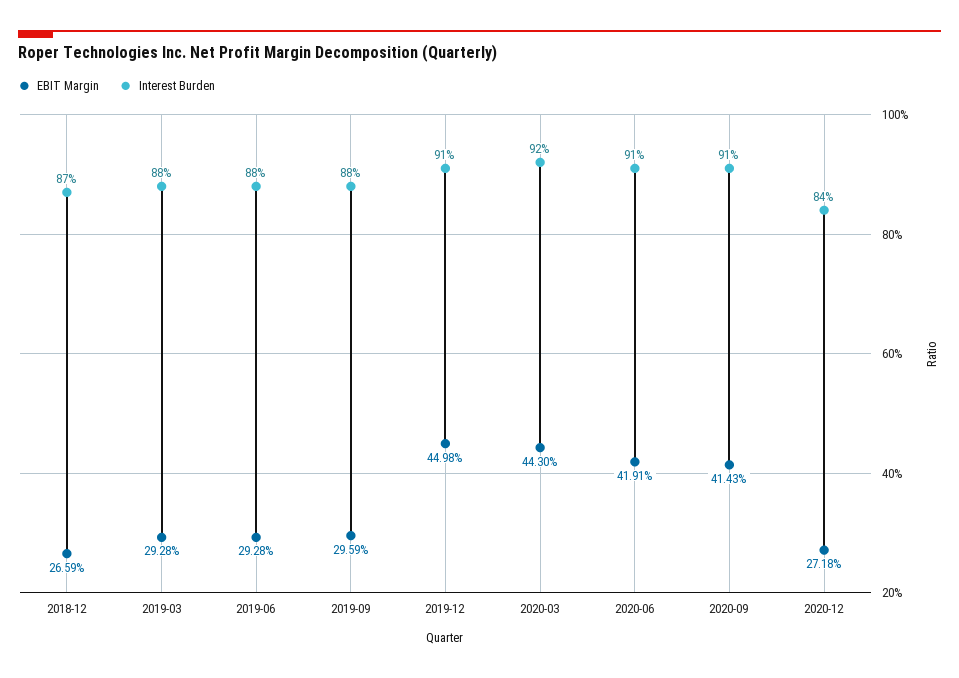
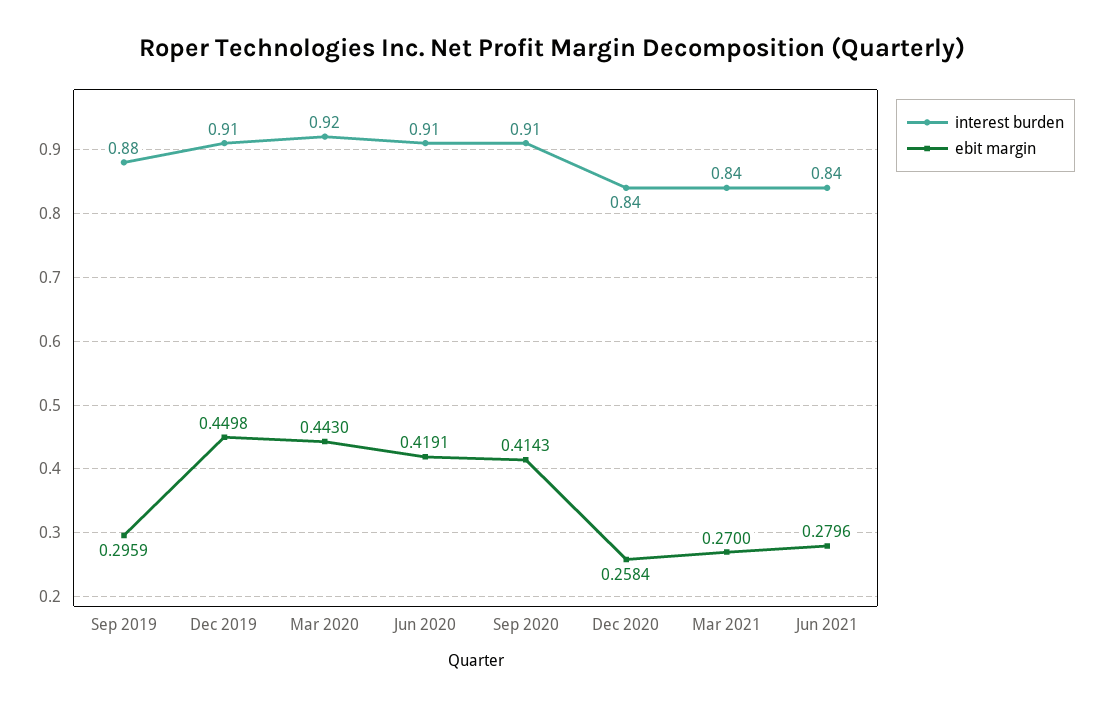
EBIT Margin, 2018-12: 0.2659 -> none
Interest Burden, 2018-12: 0.87 -> none
EBIT Margin, 2019-03: 0.2928 -> none
Interest Burden, 2019-03: 0.88 -> none
EBIT Margin, 2019-06: 0.2928 -> none
Interest Burden, 2019-06: 0.88 -> none
EBIT Margin, 2020-12: 0.2718 -> 0.2584
Interest Burden, Mar 2021: none -> 0.84
EBIT Margin, Mar 2021: none -> 0.27
Interest Burden, Jun 2021: none -> 0.84
EBIT Margin, Jun 2021: none -> 0.2796

